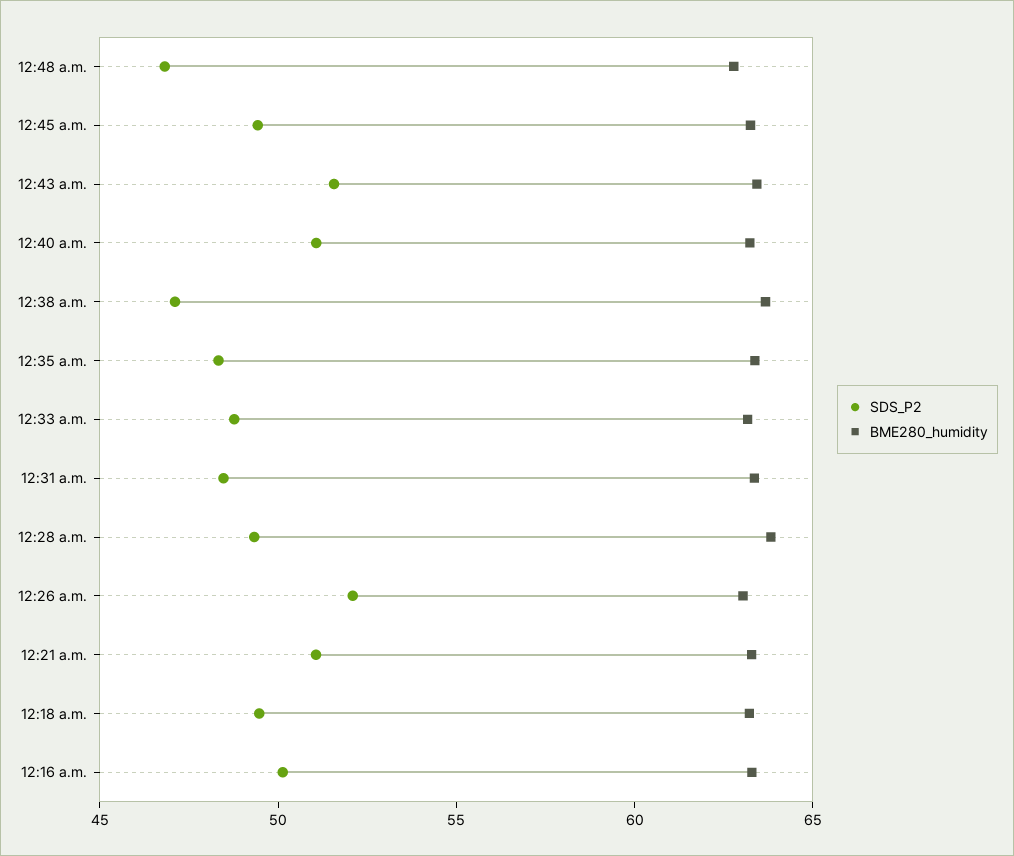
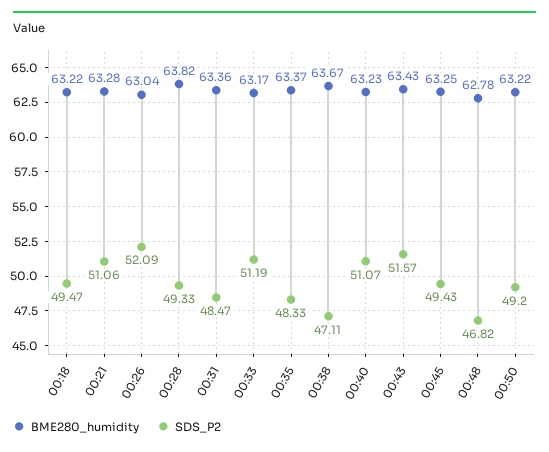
SDS_P2, 12:33 a.m.: 49 -> 51.19
SDS_P2, 12:16 a.m.: 50 -> none
BME280_humidity, 12:16 a.m.: 63 -> none
BME280_humidity, 00:50: none -> 63.22
SDS_P2, 00:50: none -> 49.2

